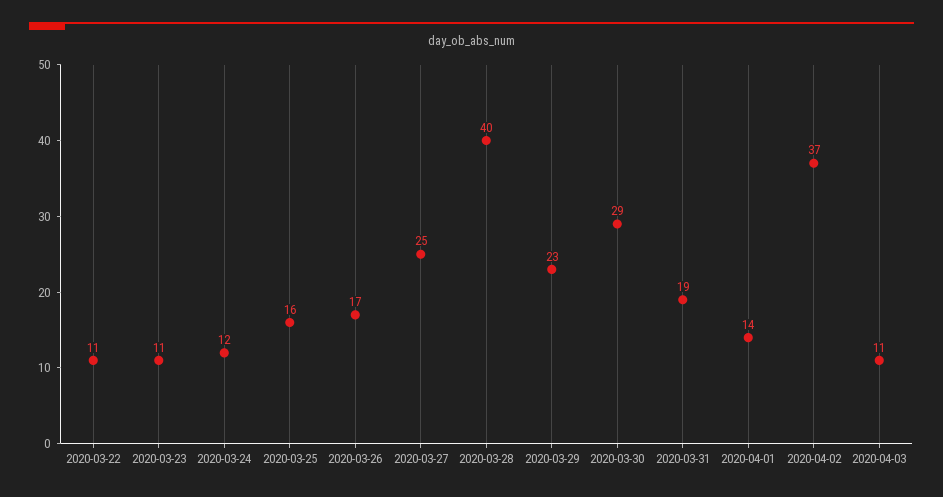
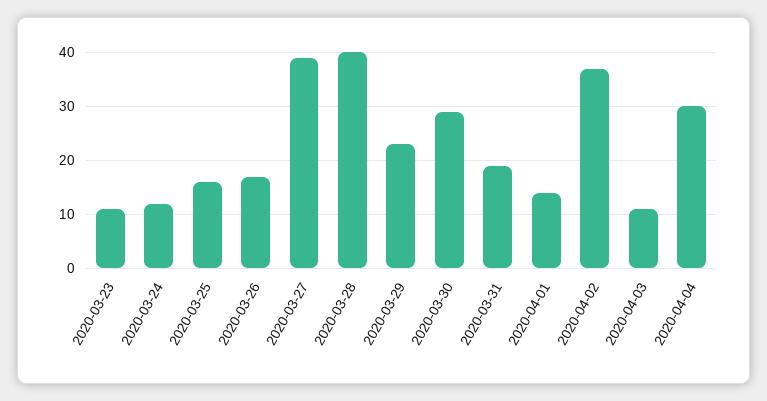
2020-03-22: 11 -> none
2020-03-27: 25 -> 40
2020-04-04: none -> 30

